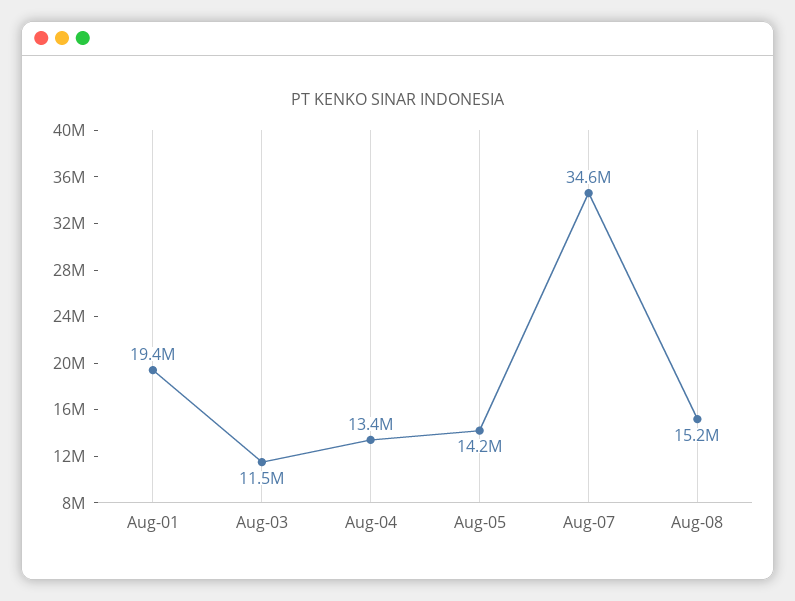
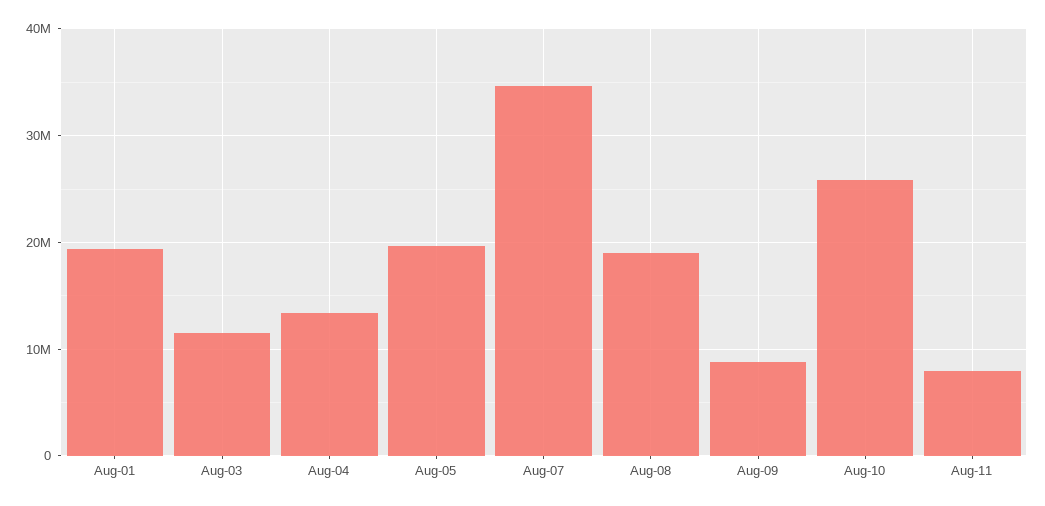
Aug-05: 14200000 -> 20000000
Aug-08: 15200000 -> 19000000
Aug-09: none -> 9000000
Aug-10: none -> 26000000
Aug-11: none -> 8000000

